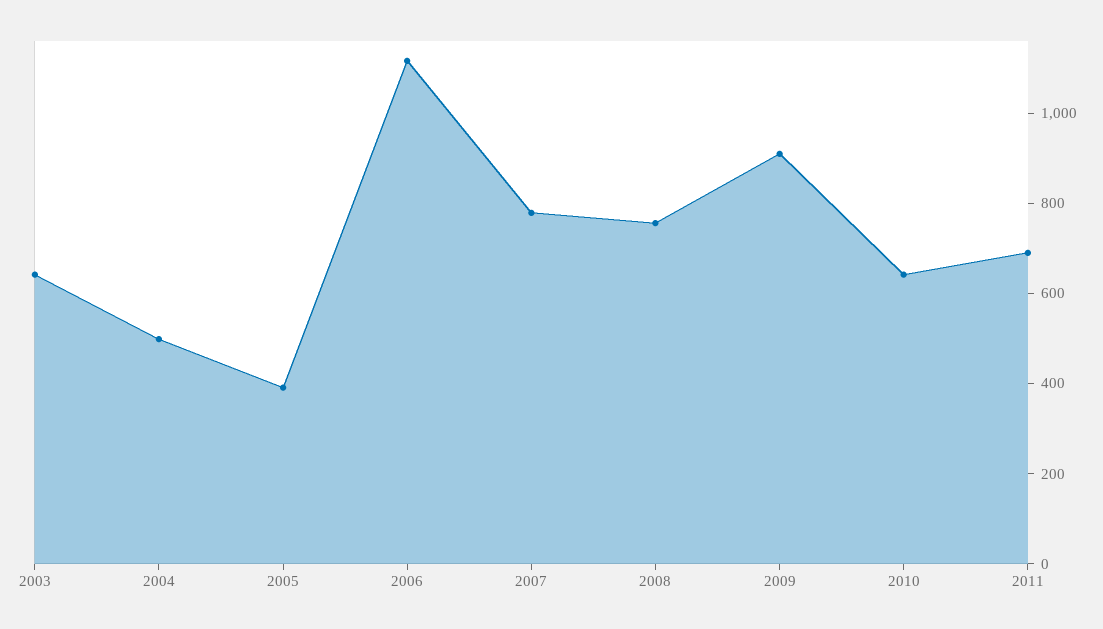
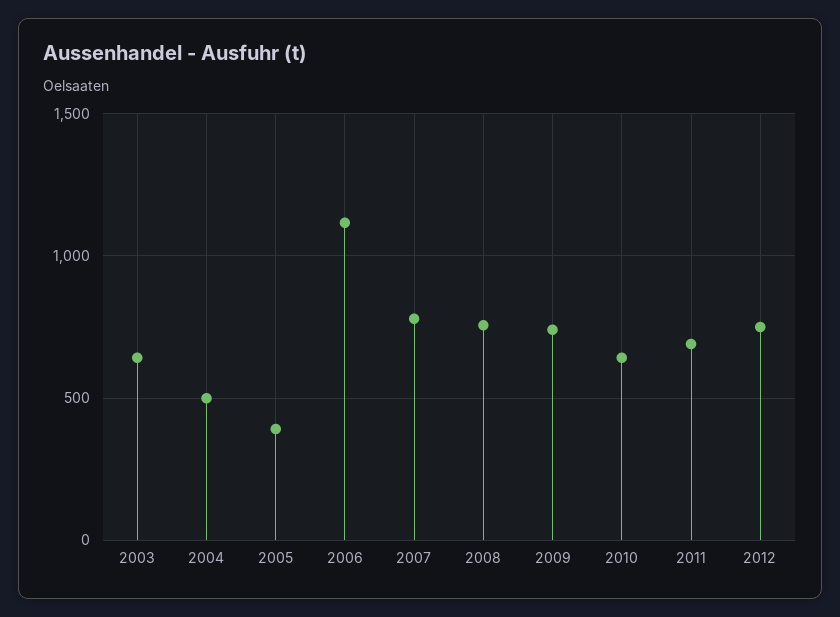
2009: 900 -> 750
2012: none -> 750

